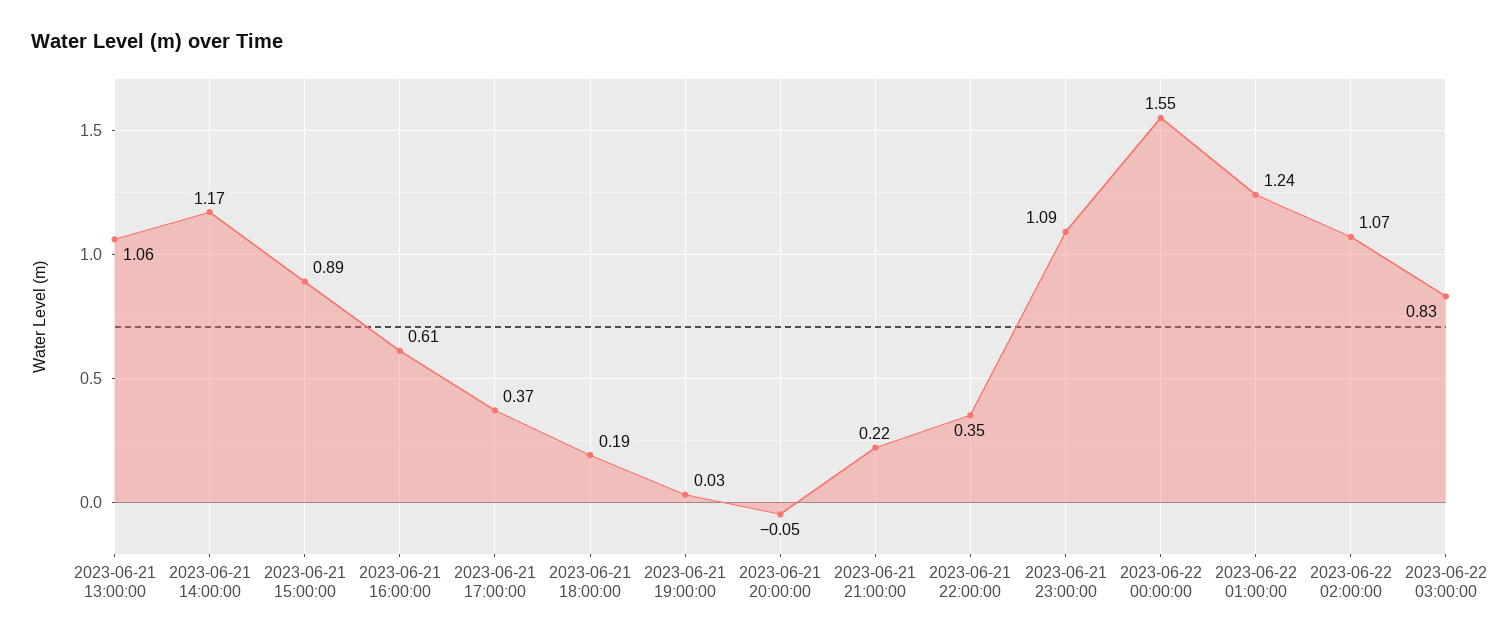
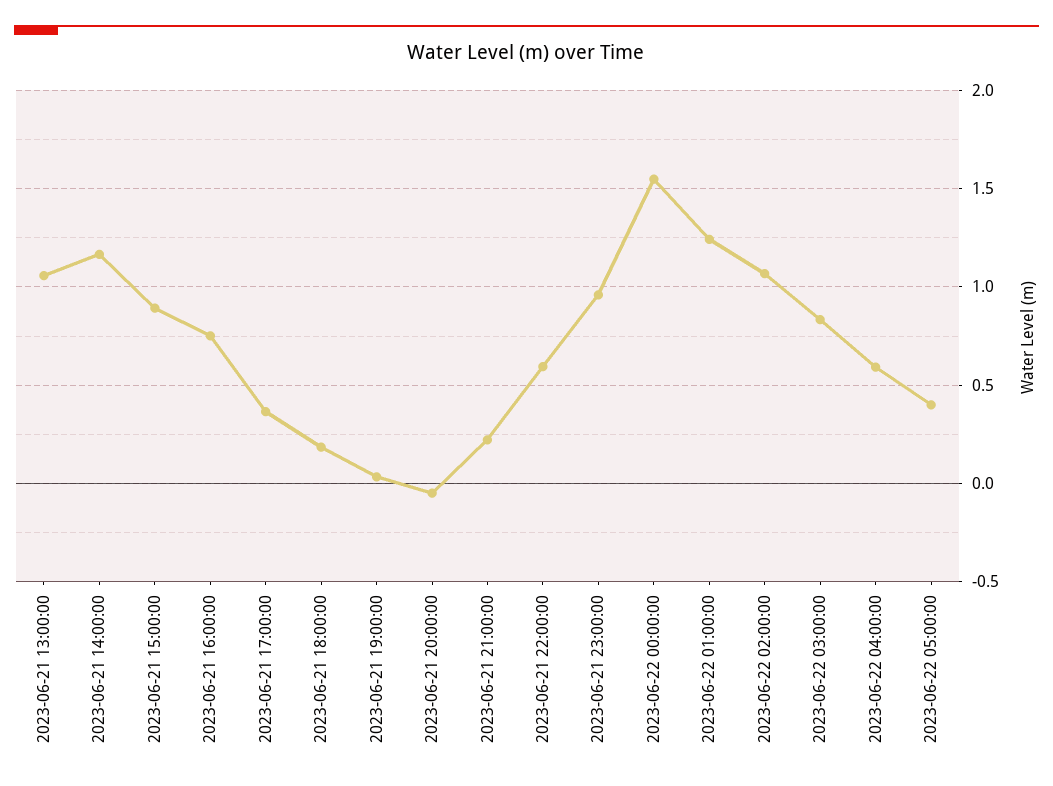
2023-06-21 16:00:00: 0.61 -> 0.75
2023-06-21 22:00:00: 0.35 -> 0.6
2023-06-21 23:00:00: 1.09 -> 0.95
2023-06-22 04:00:00: none -> 0.6
2023-06-22 05:00:00: none -> 0.4

